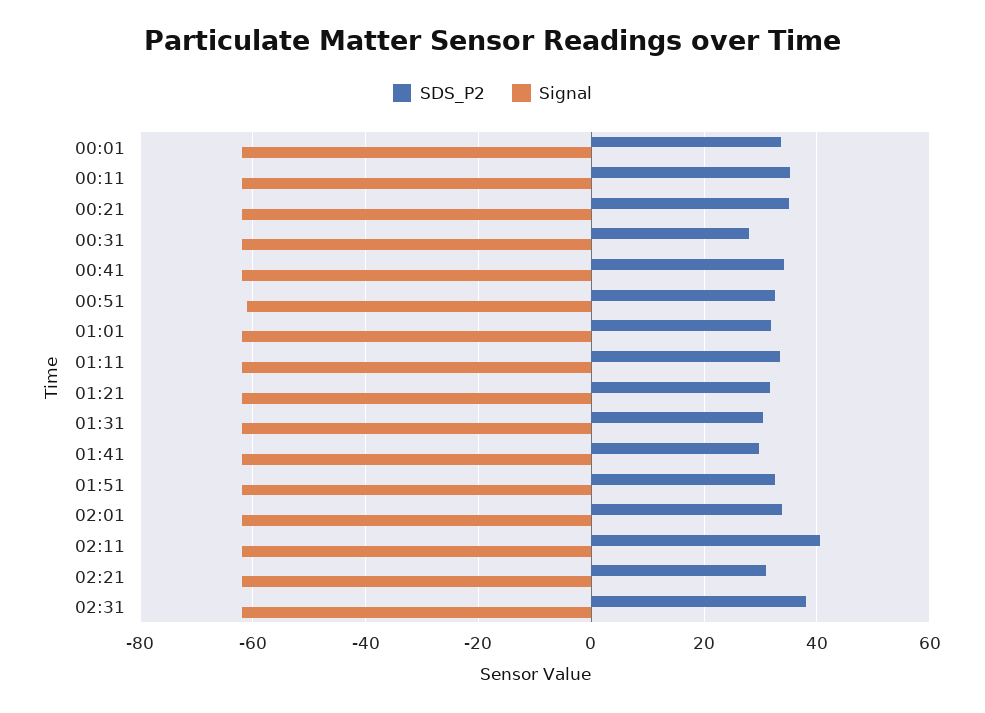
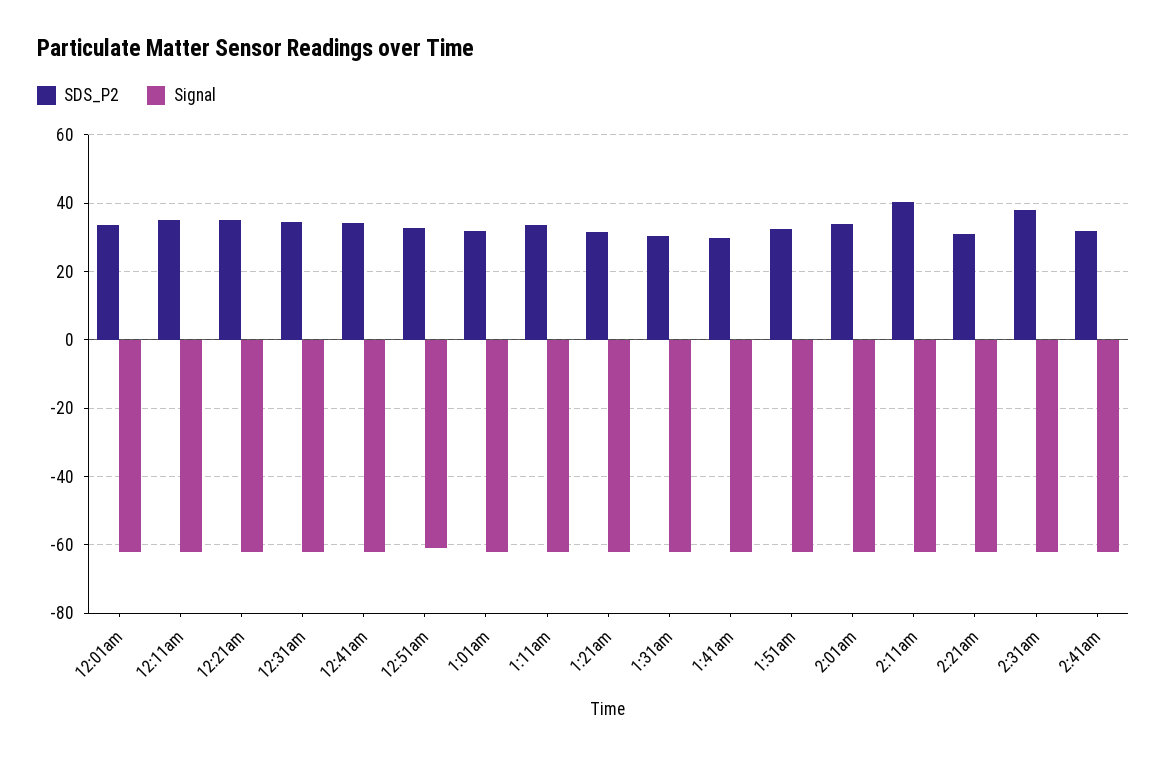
SDS_P2, 00:31: 28 -> 34
SDS_P2, 2:41am: none -> 32
Signal, 2:41am: none -> -62

